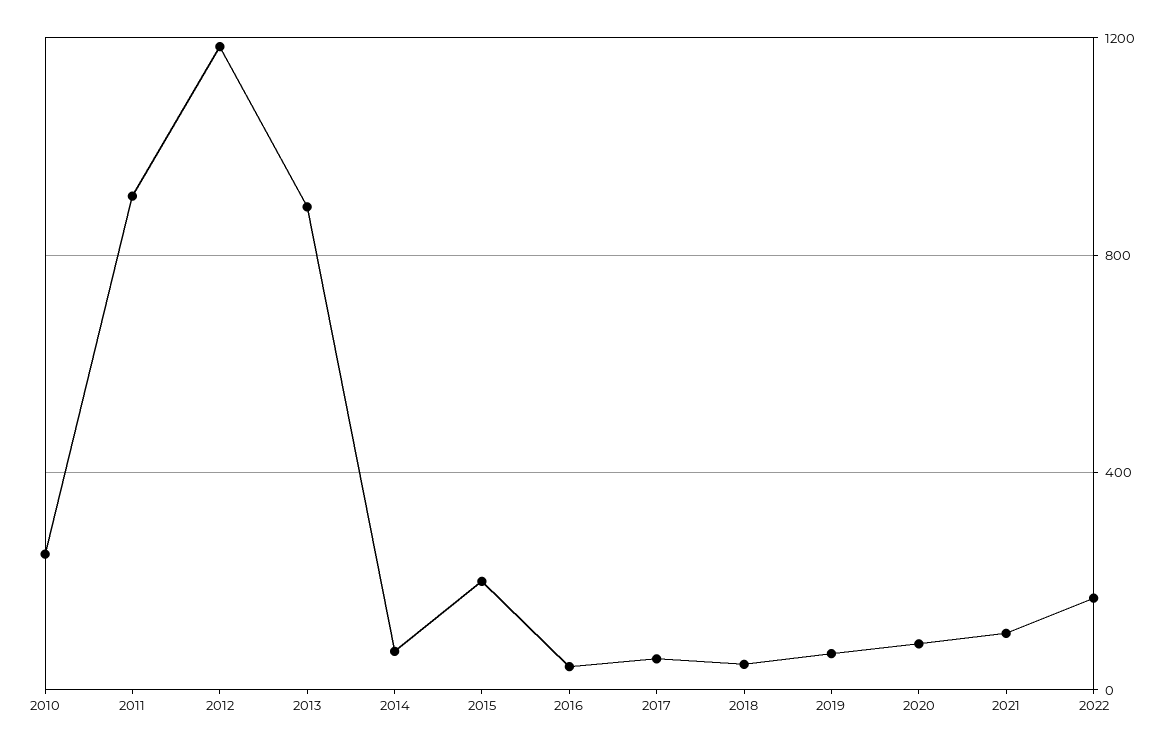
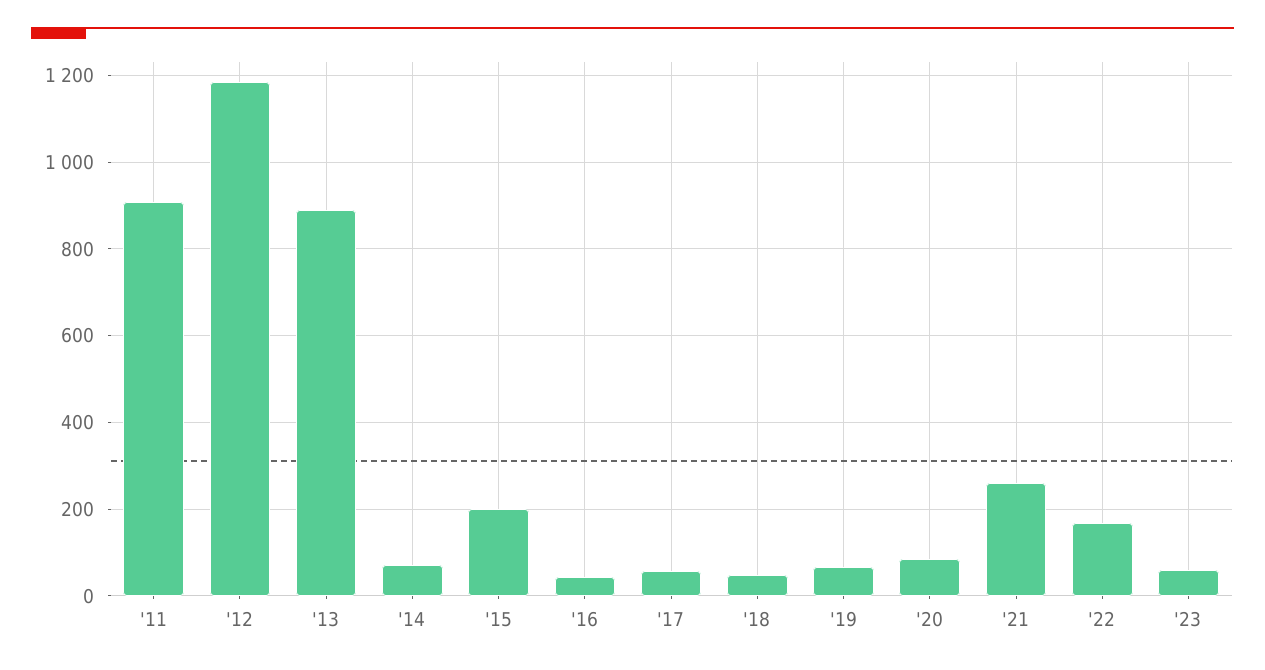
2010: 250 -> none
2021: 100 -> 260
'23: none -> 60

